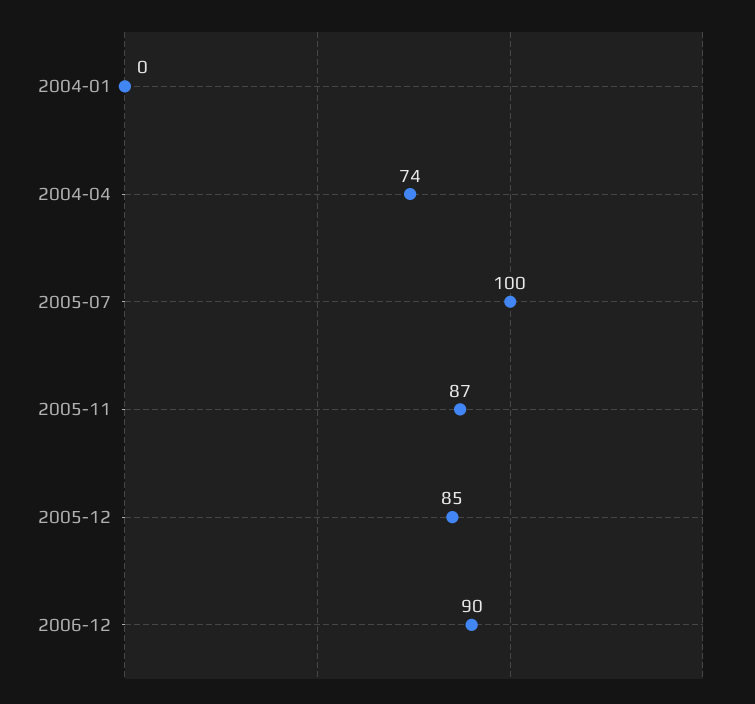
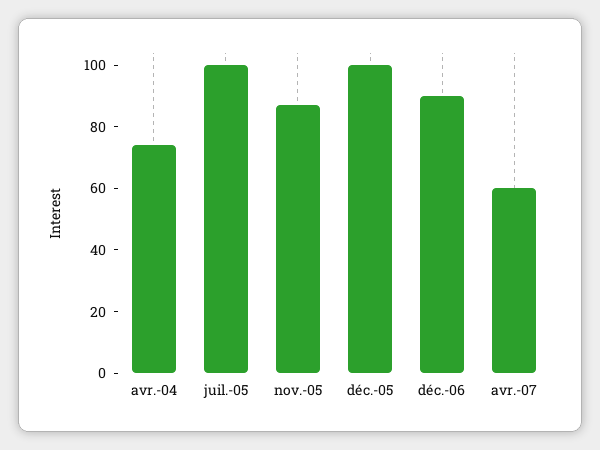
2004-01: 0 -> none
2005-12: 85 -> 100
avr.-07: none -> 60

